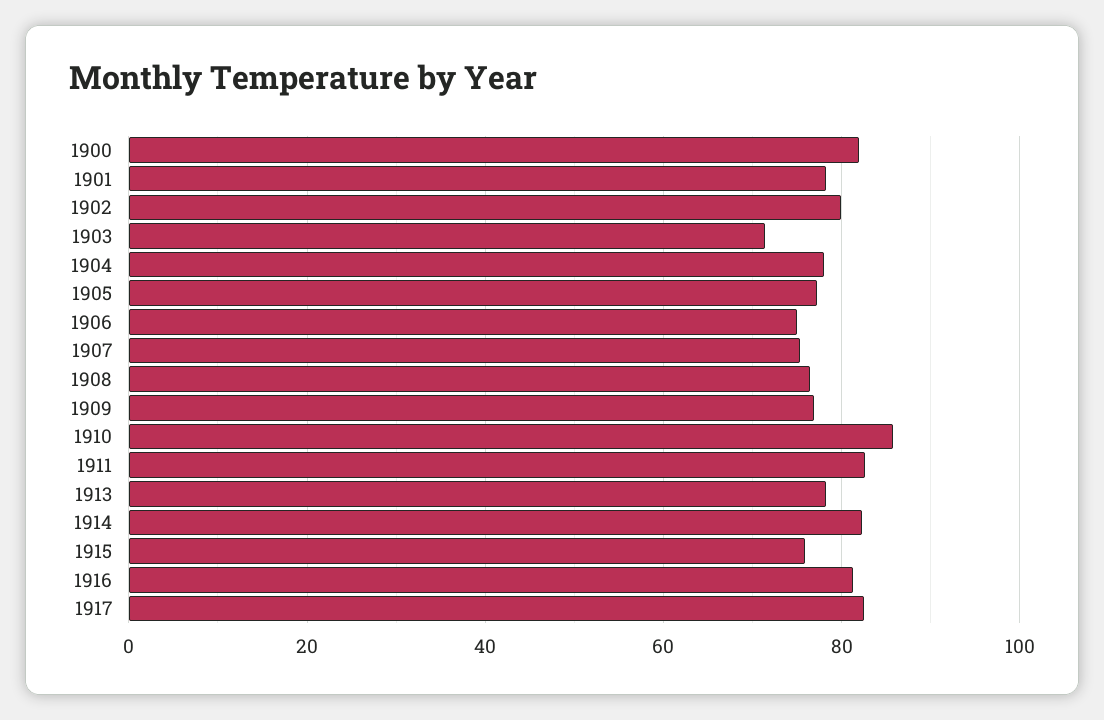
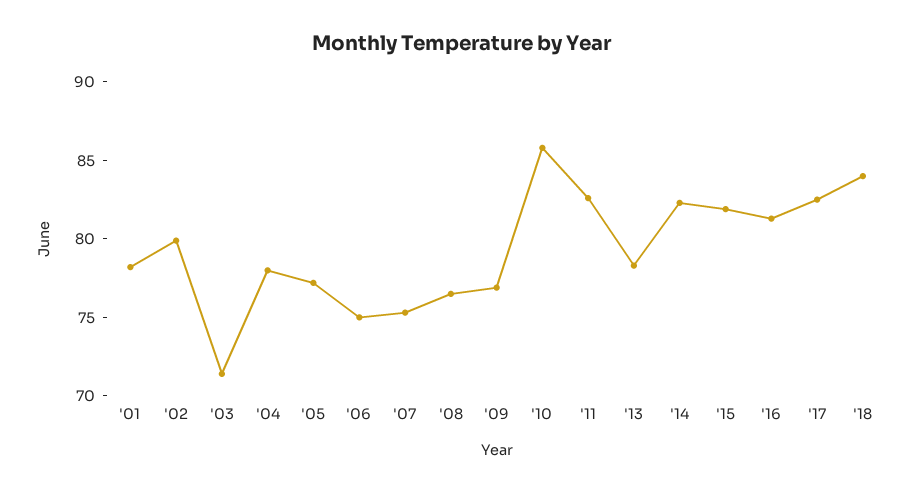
1900: 82 -> none
1915: 76 -> 82
'18: none -> 84

